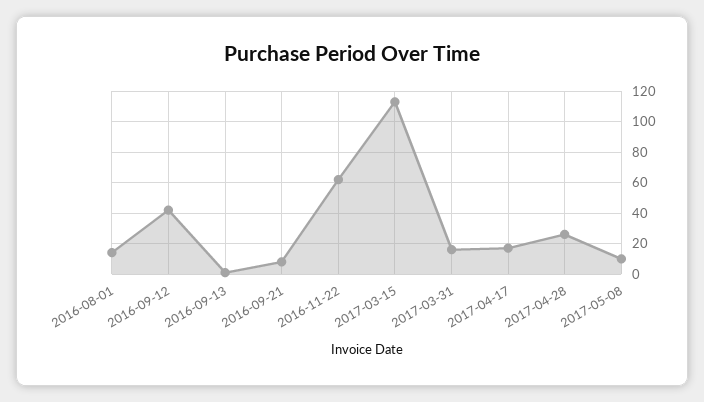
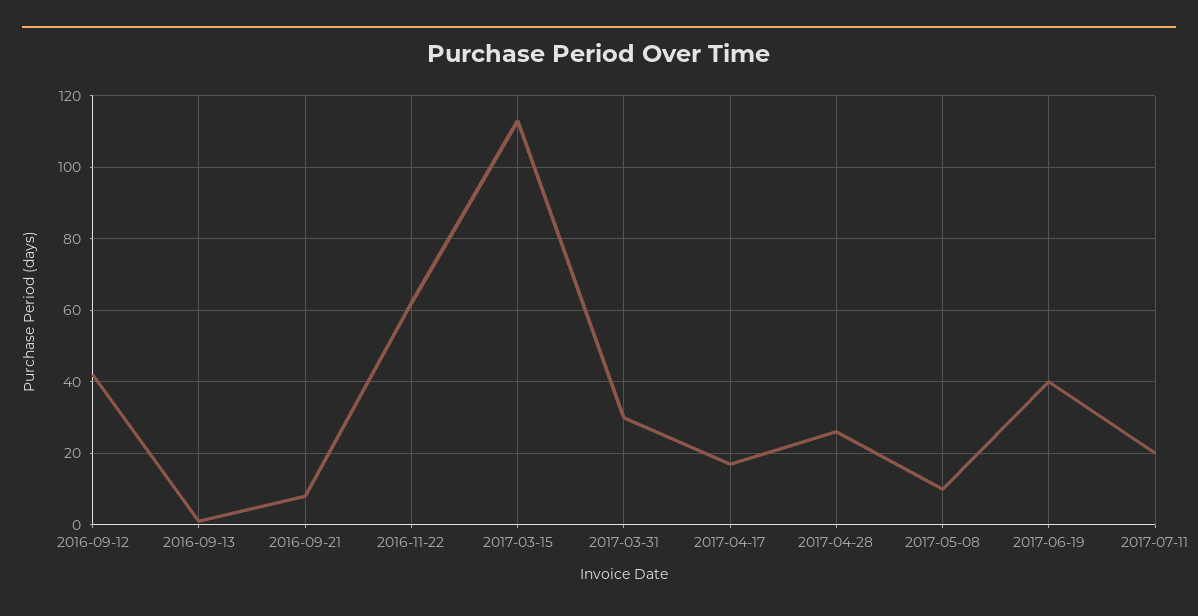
2016-08-01: 15 -> none
2017-03-31: 15 -> 30
2017-06-19: none -> 40
2017-07-11: none -> 20

